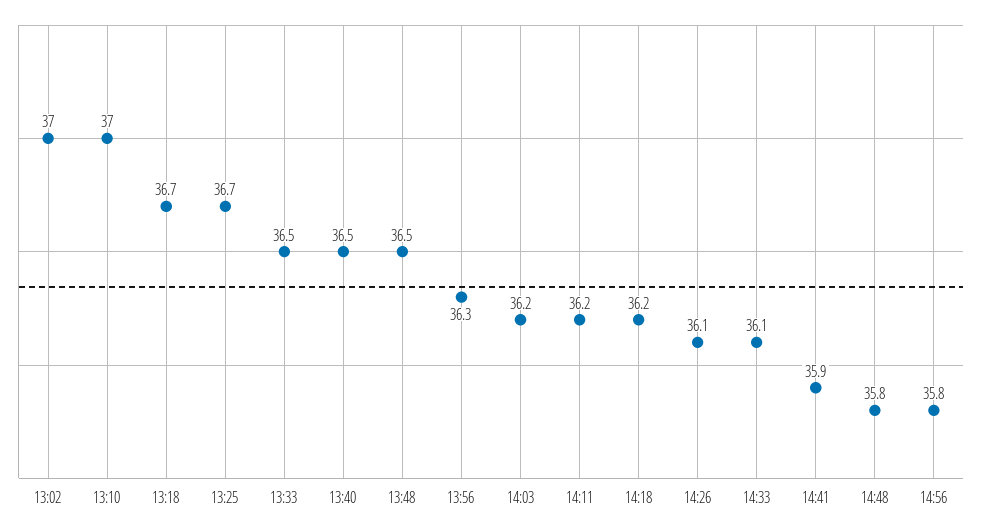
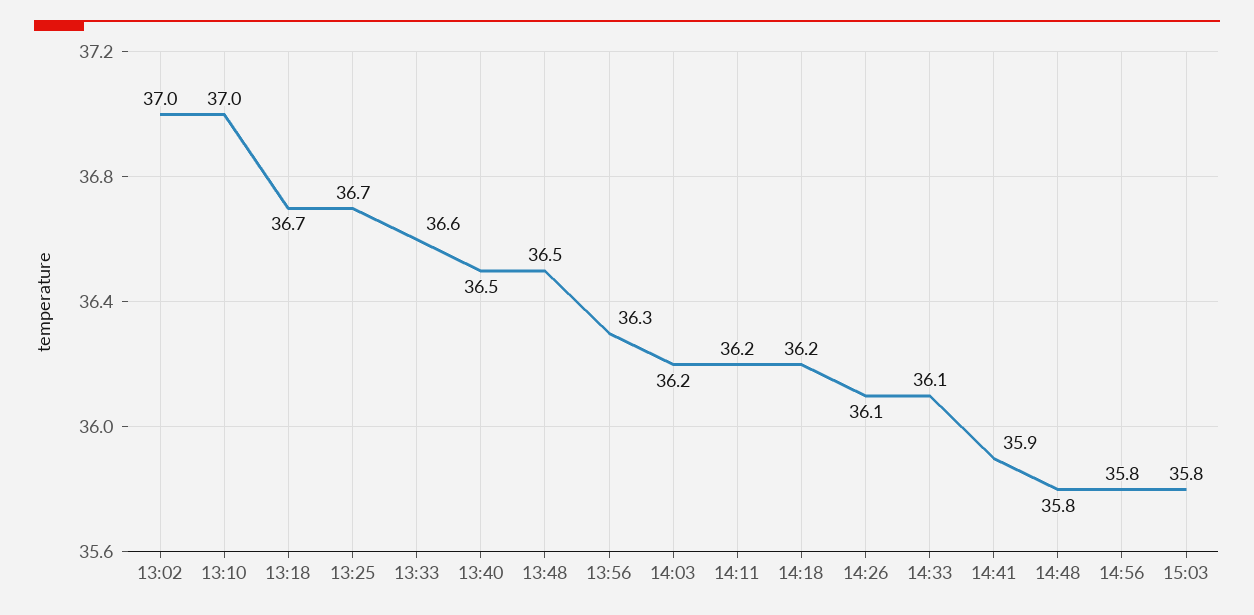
13:33: 36.5 -> 36.6
15:03: none -> 35.8

